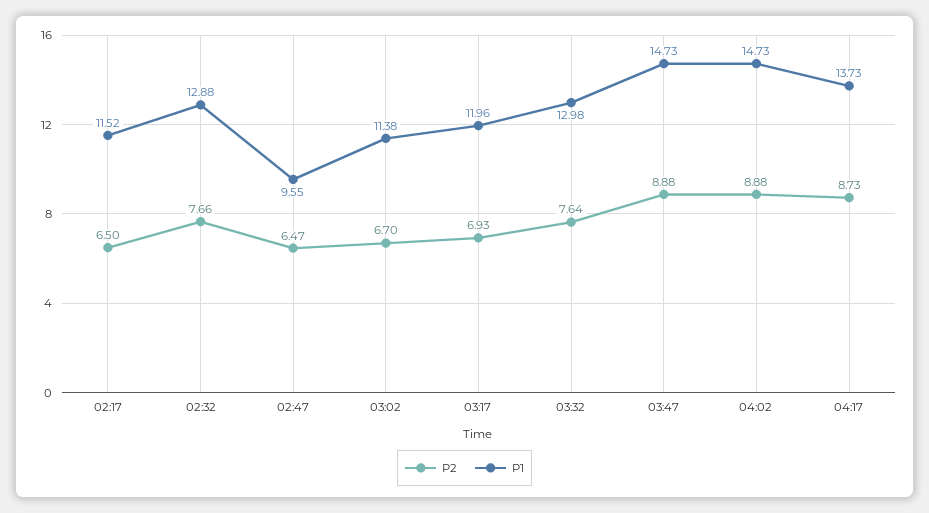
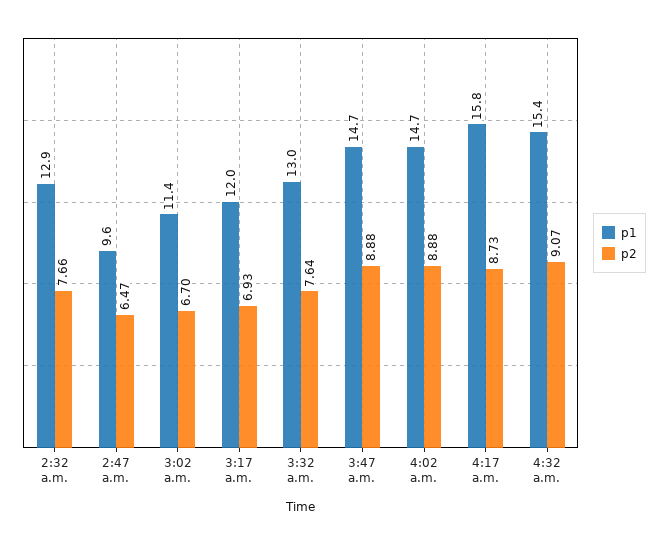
P2, 02:17: 6.5 -> none
P1, 02:17: 11.52 -> none
P1, 04:17: 13.73 -> 15.8
P1, 4:32 a.m.: none -> 15.4
P2, 4:32 a.m.: none -> 9.07

